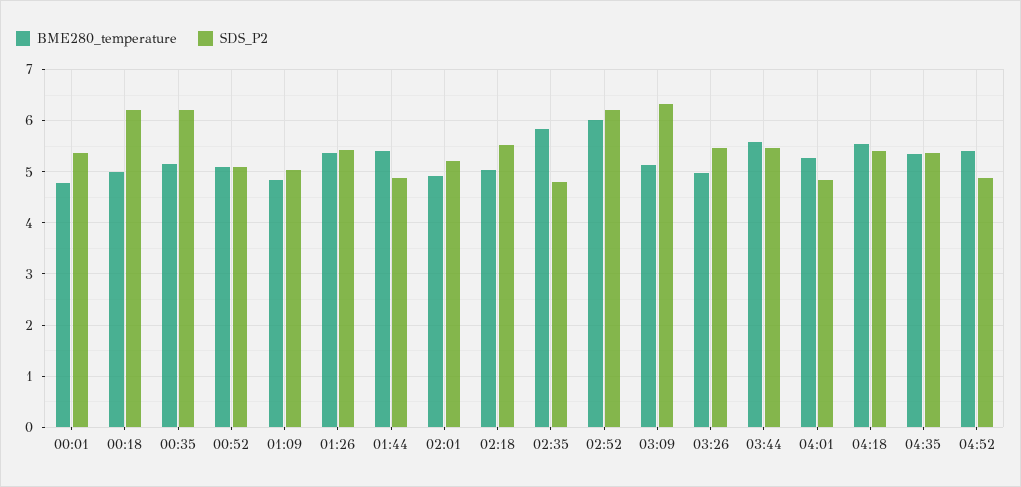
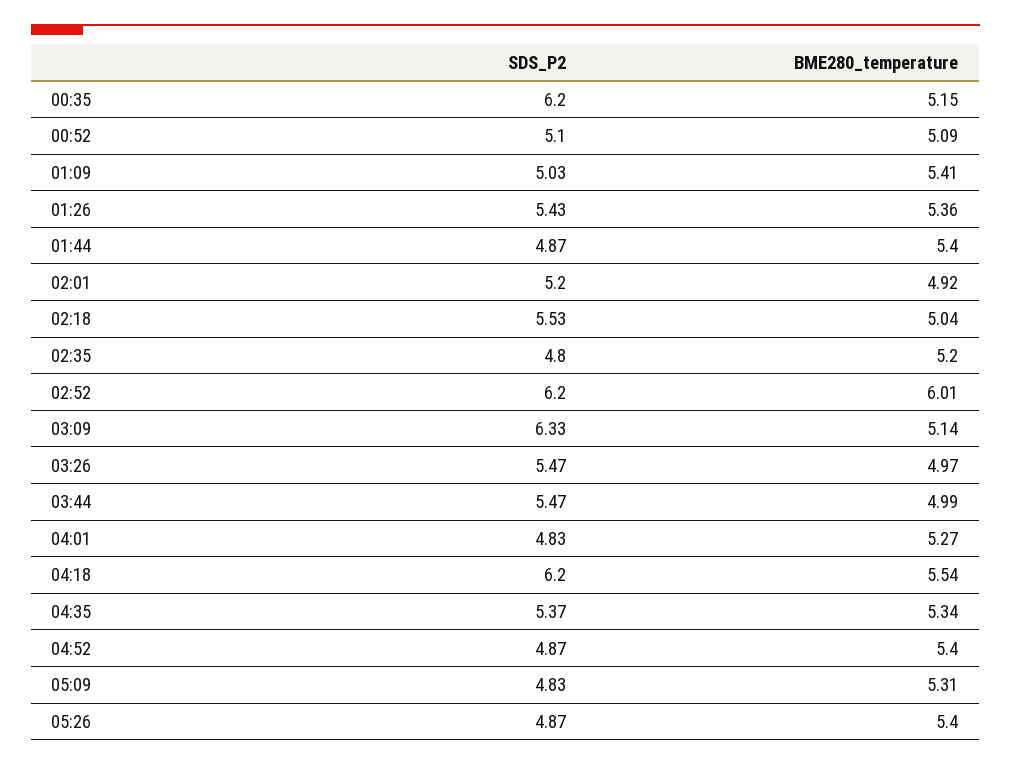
BME280_temperature, 00:01: 4.8 -> none
SDS_P2, 00:01: 5.4 -> none
BME280_temperature, 00:18: 5 -> none
SDS_P2, 00:18: 6.2 -> none
BME280_temperature, 01:09: 4.8 -> 5.41
BME280_temperature, 02:35: 5.8 -> 5.2
BME280_temperature, 03:44: 5.6 -> 4.99
SDS_P2, 04:18: 5.4 -> 6.2
SDS_P2, 05:09: none -> 4.83
BME280_temperature, 05:09: none -> 5.31
SDS_P2, 05:26: none -> 4.87
BME280_temperature, 05:26: none -> 5.4

